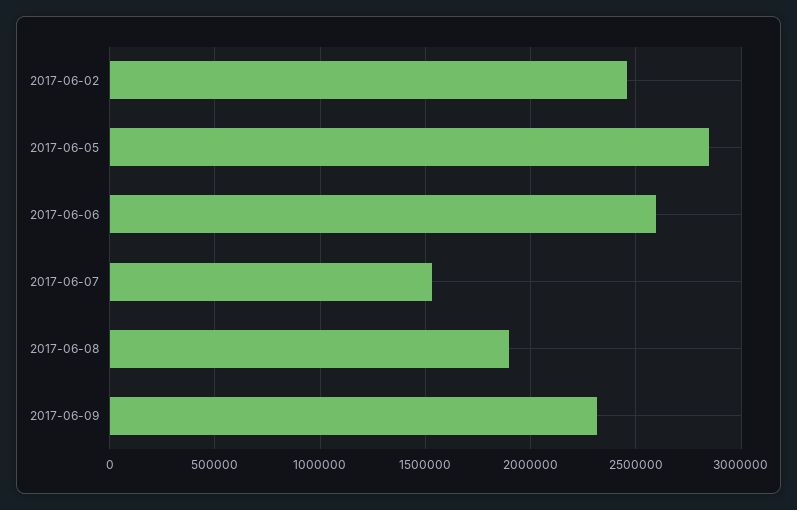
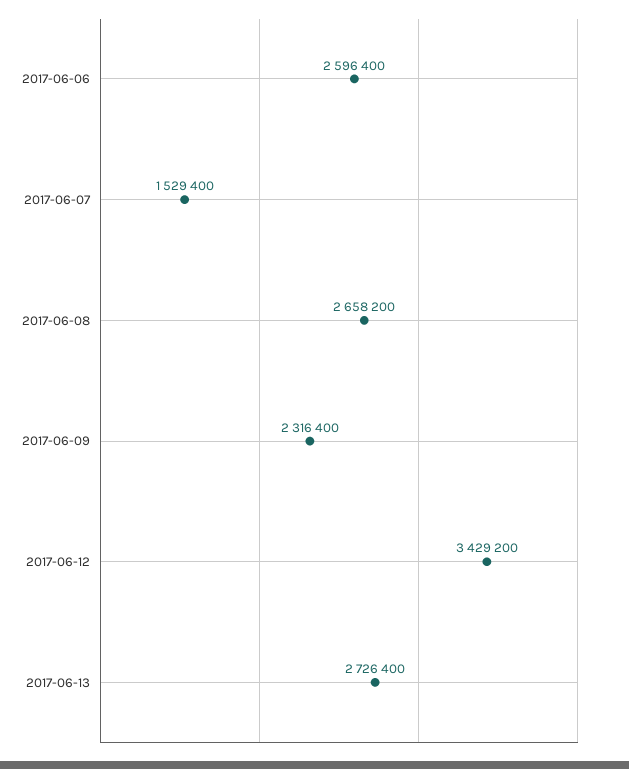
2017-06-02: 2450000 -> none
2017-06-05: 2850000 -> none
2017-06-08: 1900000 -> 2658200
2017-06-12: none -> 3429200
2017-06-13: none -> 2726400

